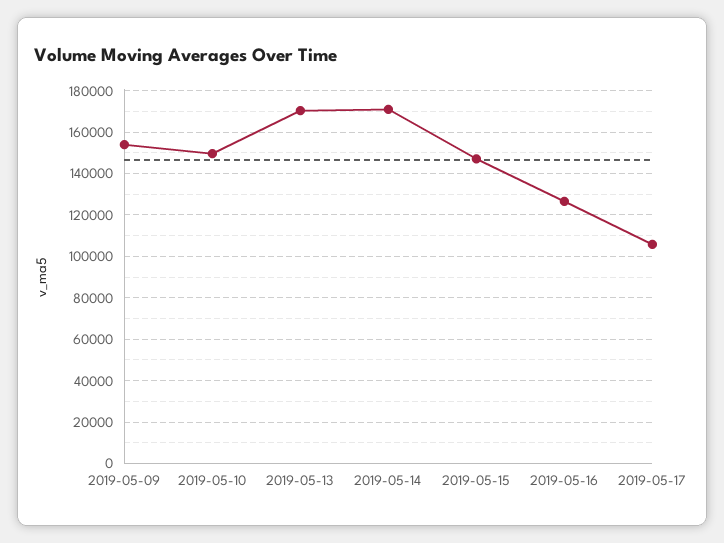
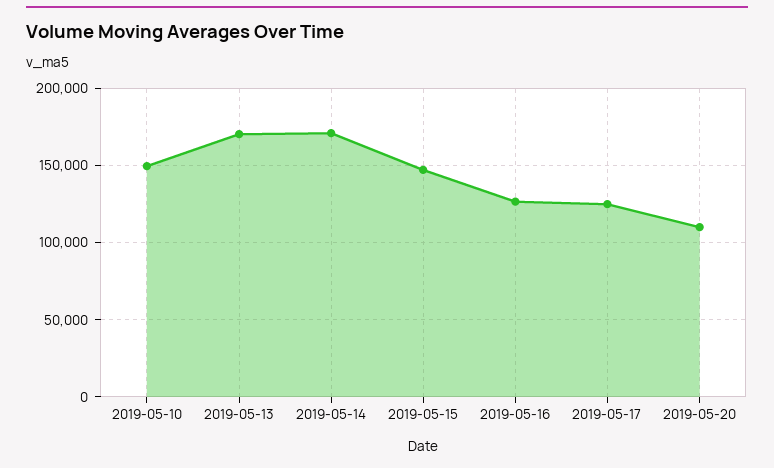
2019-05-09: 155000 -> none
2019-05-17: 105000 -> 125000
2019-05-20: none -> 110000

